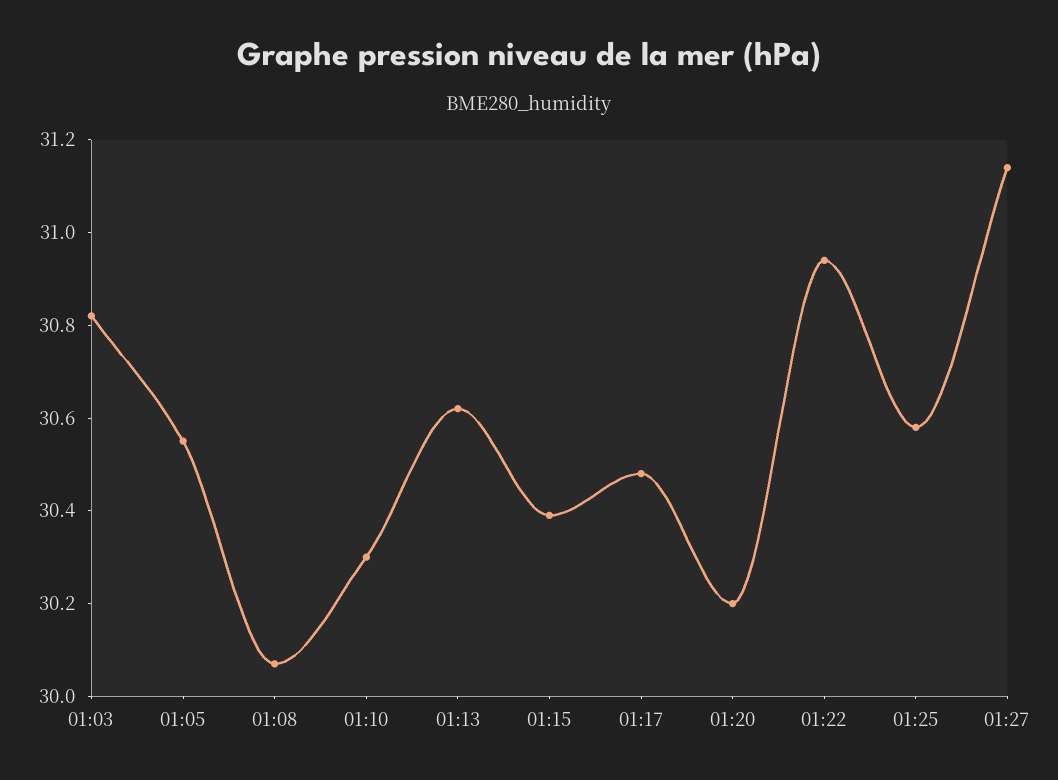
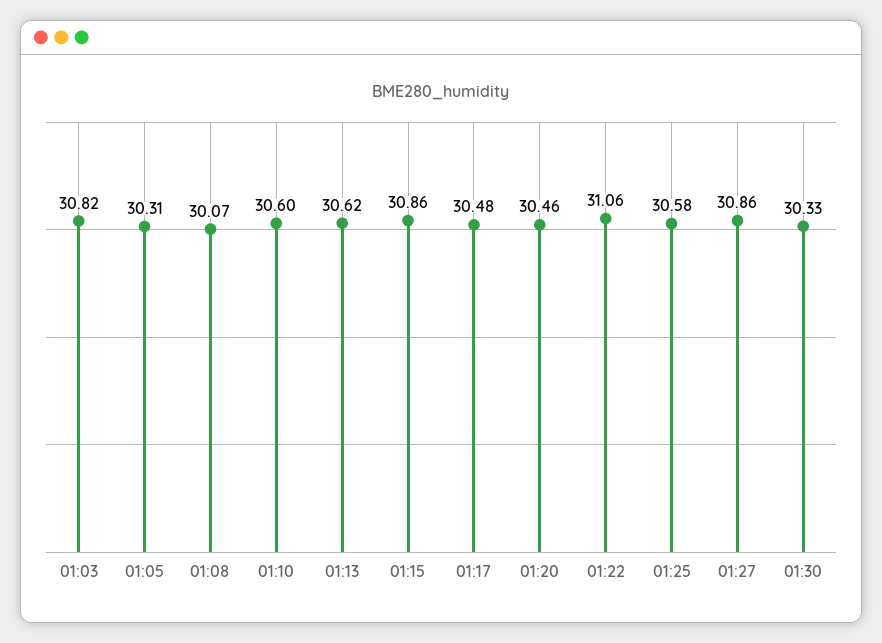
01:05: 30.55 -> 30.31
01:10: 30.3 -> 30.6
01:15: 30.4 -> 30.86
01:20: 30.2 -> 30.46
01:22: 30.95 -> 31.06
01:27: 31.15 -> 30.86
01:30: none -> 30.33

